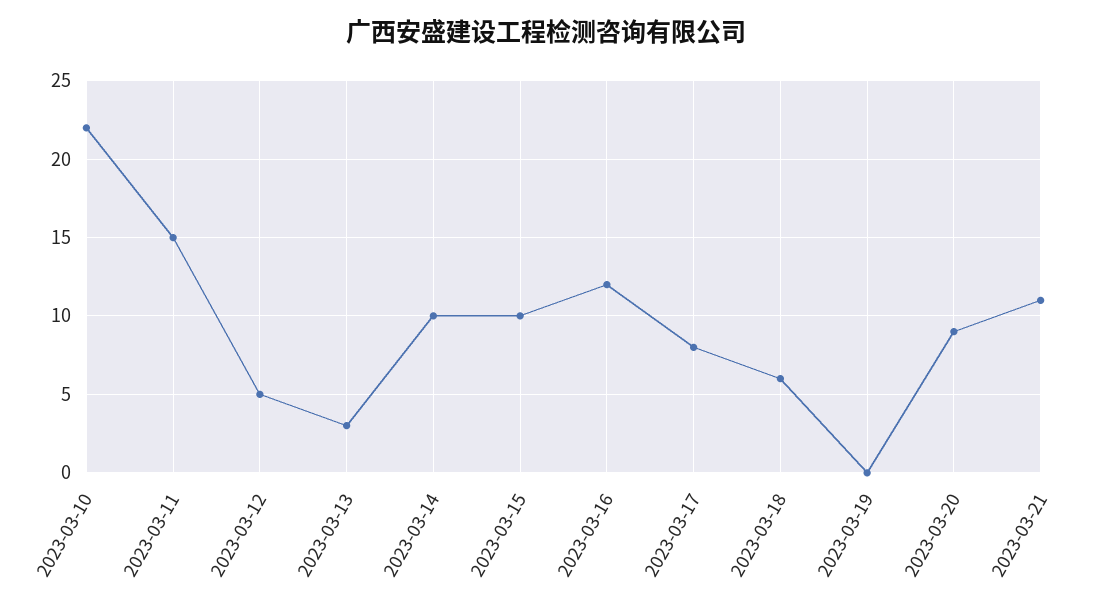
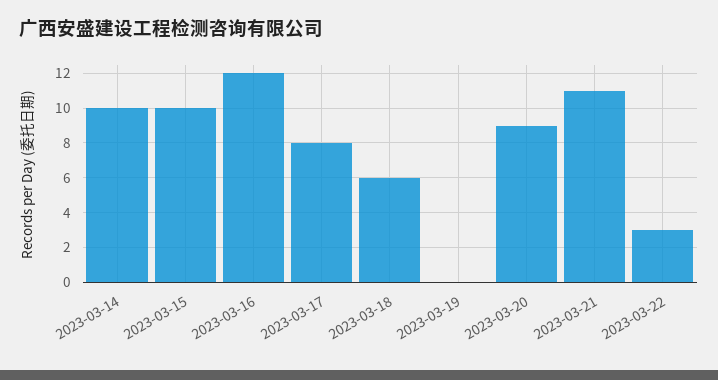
2023-03-10: 22 -> none
2023-03-11: 15 -> none
2023-03-12: 5 -> none
2023-03-13: 3 -> none
2023-03-22: none -> 3

